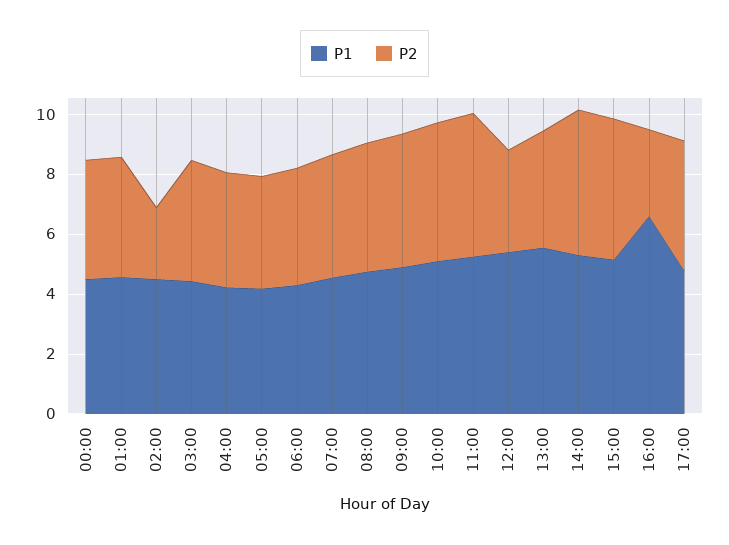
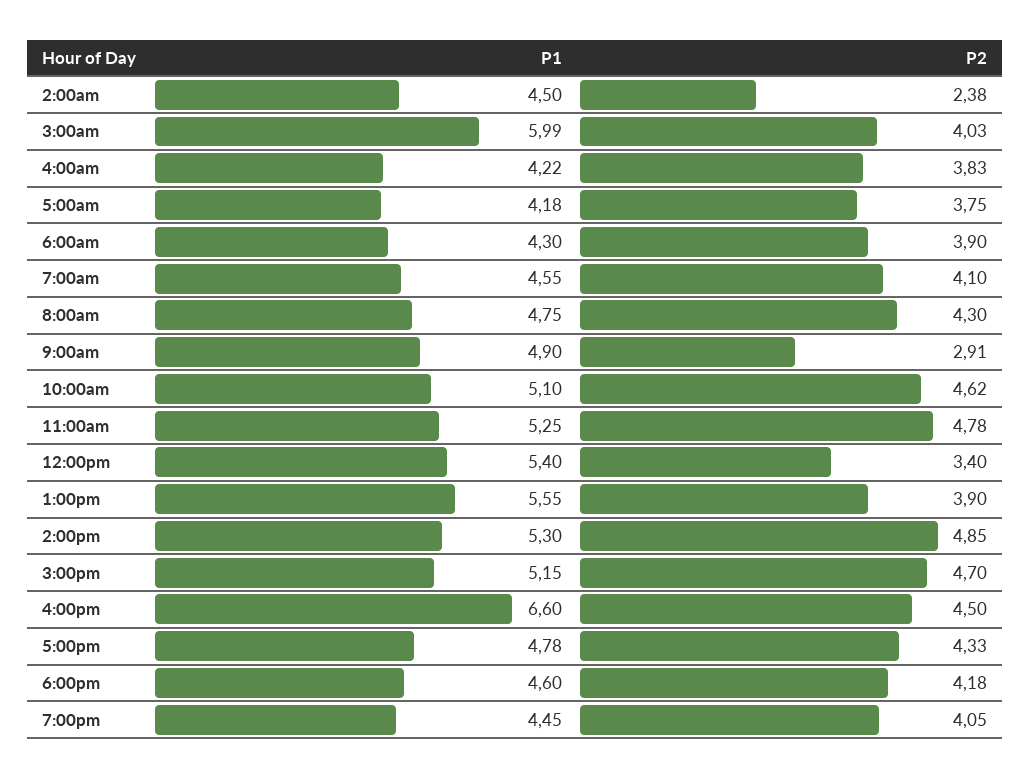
P1, 00:00: 4.5 -> none
P2, 00:00: 4 -> none
P1, 01:00: 4.5 -> none
P2, 01:00: 4 -> none
P1, 03:00: 4.5 -> 5.99
P2, 09:00: 4.5 -> 2.91
P2, 16:00: 3 -> 4.5
P1, 6:00pm: none -> 4.6
P2, 6:00pm: none -> 4.18
P1, 7:00pm: none -> 4.45
P2, 7:00pm: none -> 4.05

